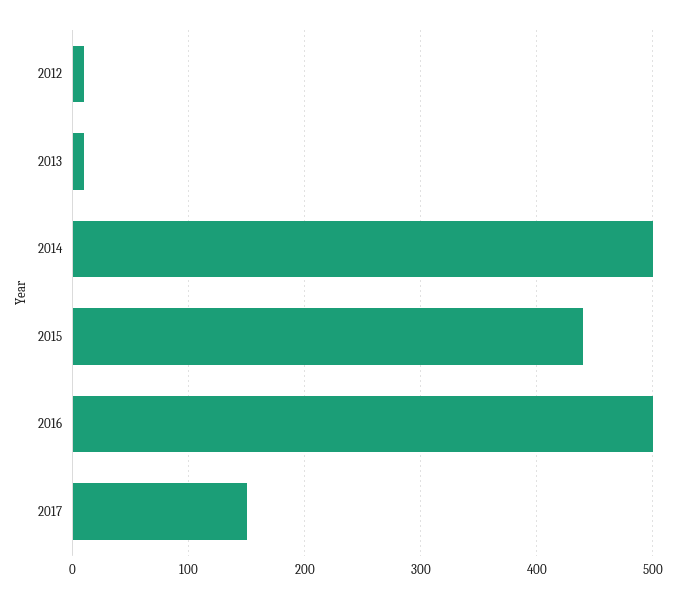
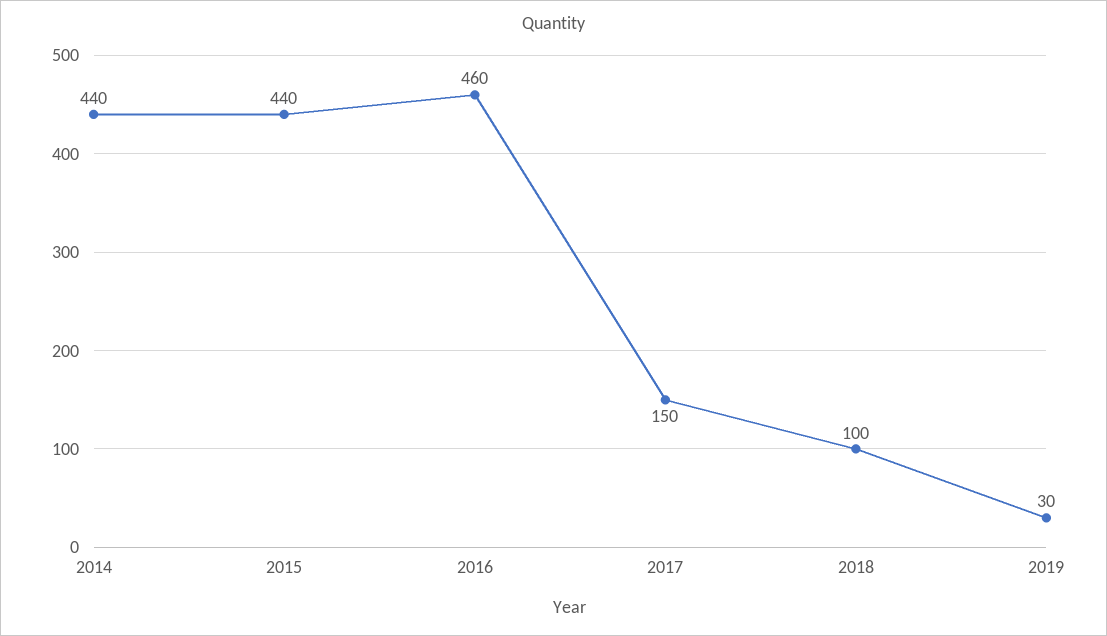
2012: 10 -> none
2013: 10 -> none
2014: 500 -> 440
2016: 500 -> 460
2018: none -> 100
2019: none -> 30

